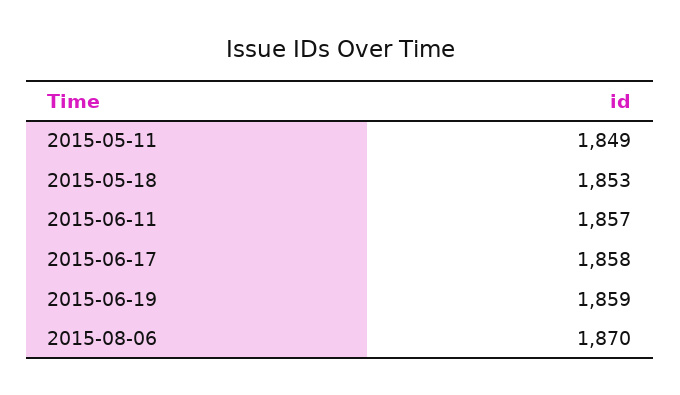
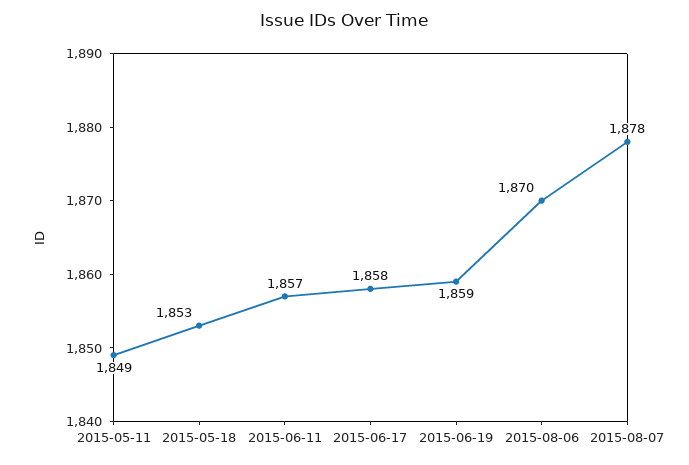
2015-08-07: none -> 1878

